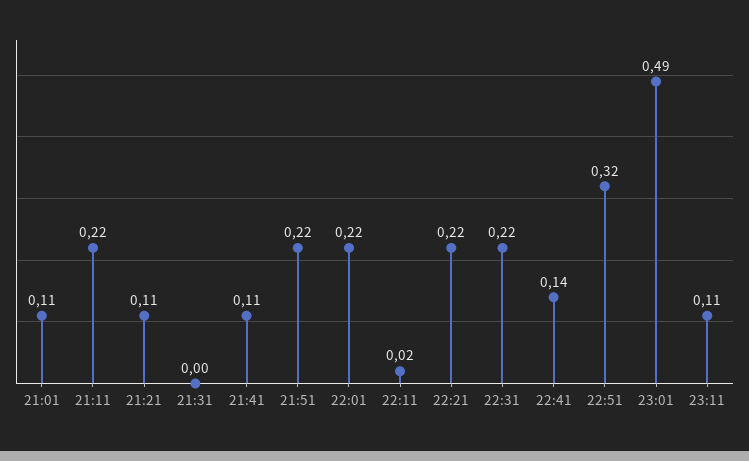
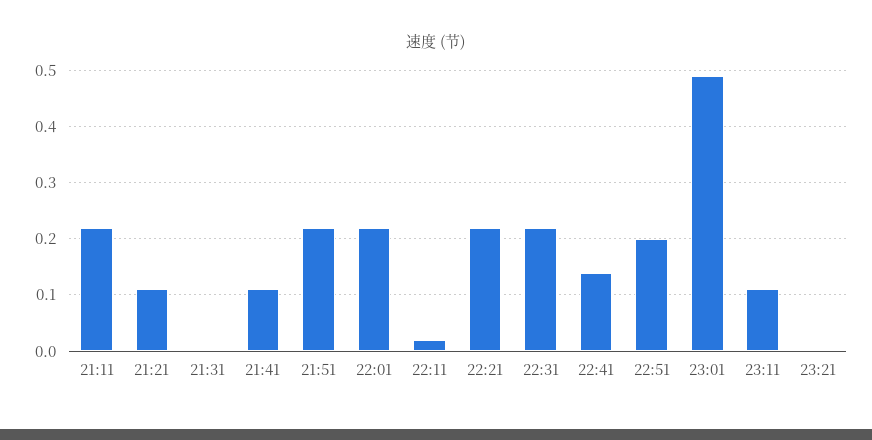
21:01: 0.11 -> none
22:51: 0.32 -> 0.2
23:21: none -> 0

